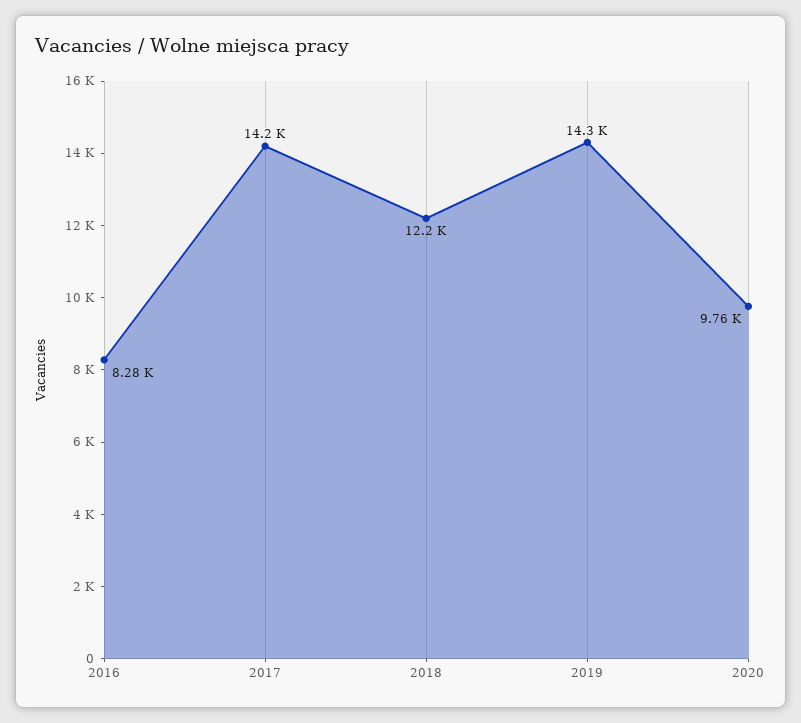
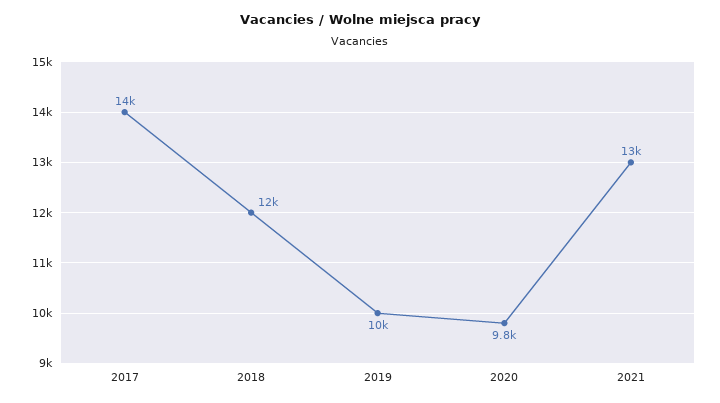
2016: 8280 -> none
2019: 14300 -> 10000
2021: none -> 13000

